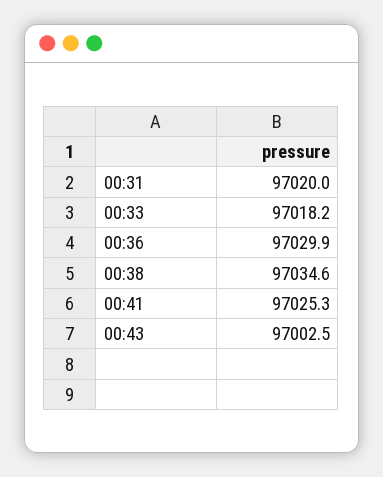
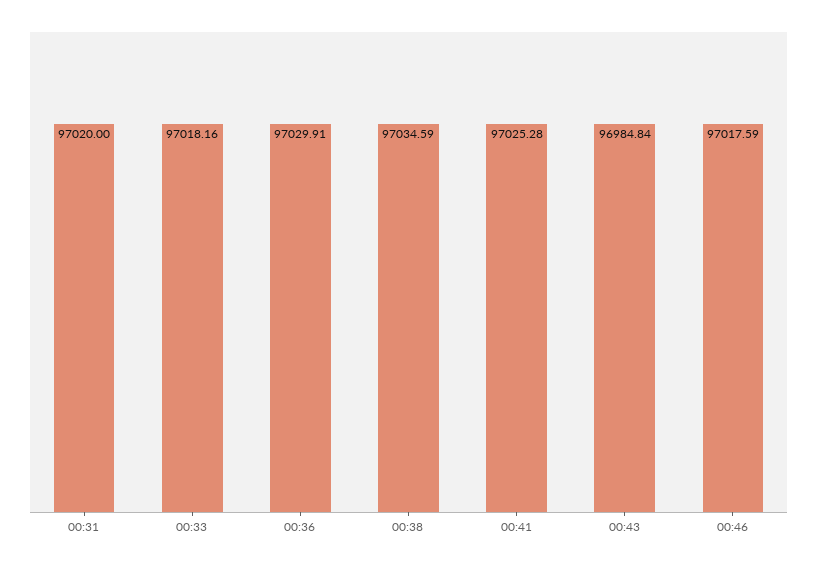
00:43: 97002.5 -> 96984.84
00:46: none -> 97017.59

